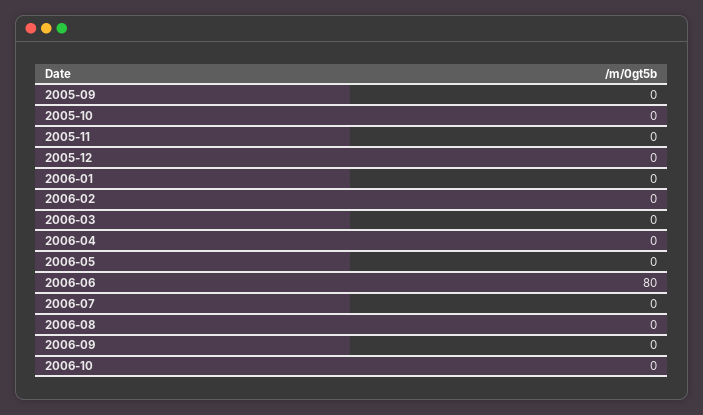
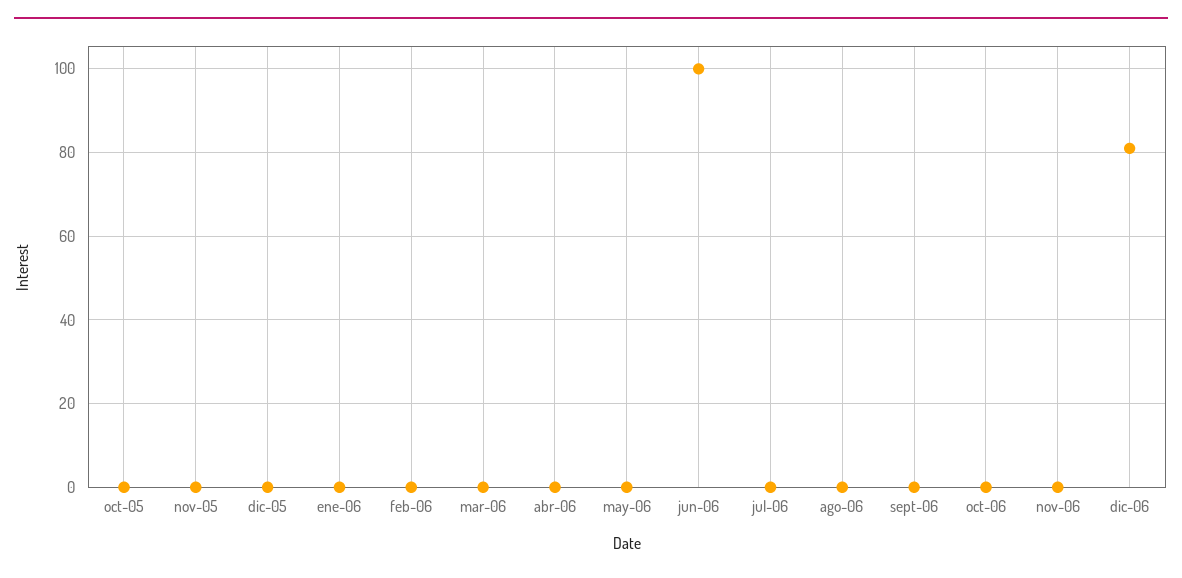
2005-09: 0 -> none
2006-06: 80 -> 100
nov-06: none -> 0
dic-06: none -> 80

